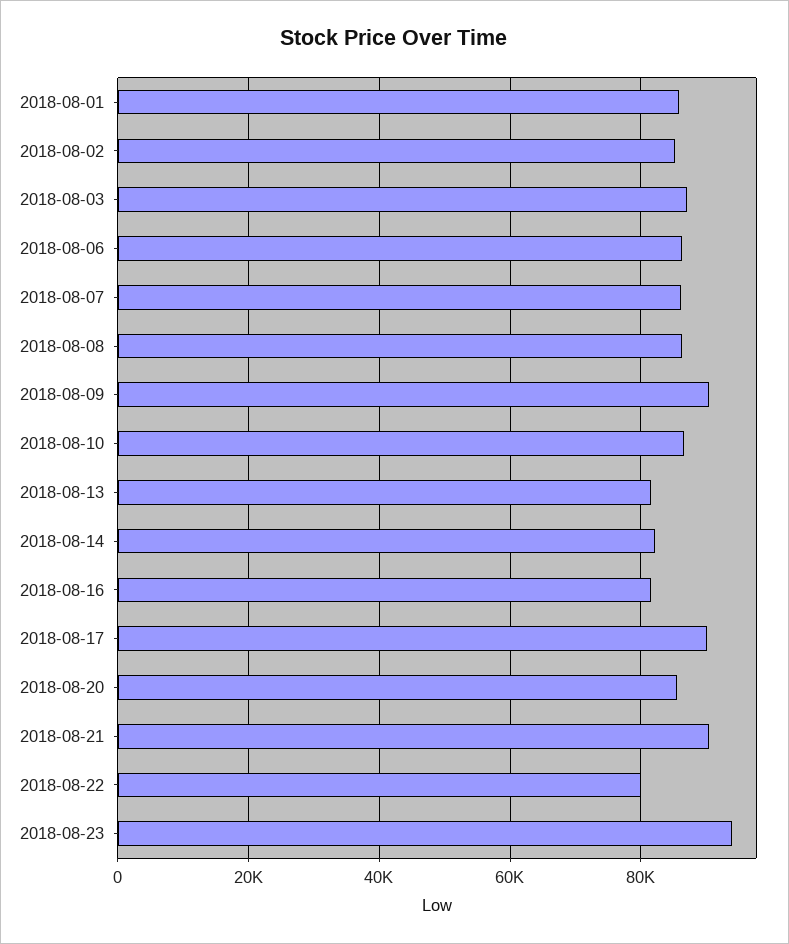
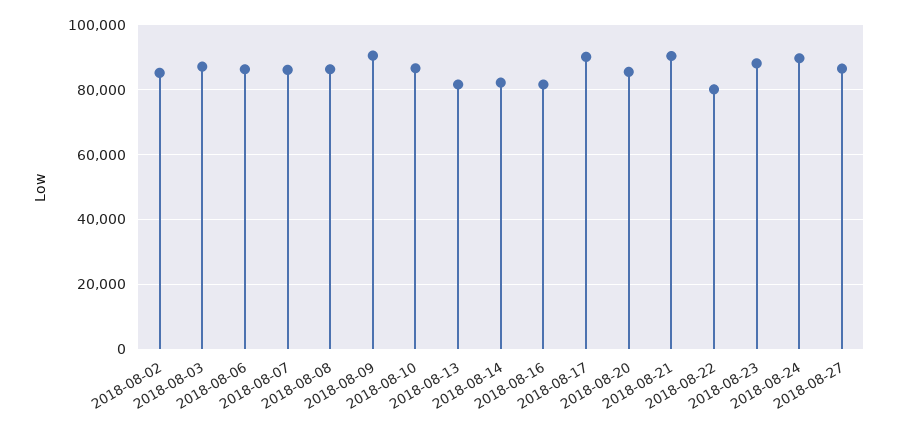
2018-08-01: 86000 -> none
2018-08-23: 94000 -> 88000
2018-08-24: none -> 90000
2018-08-27: none -> 86000

